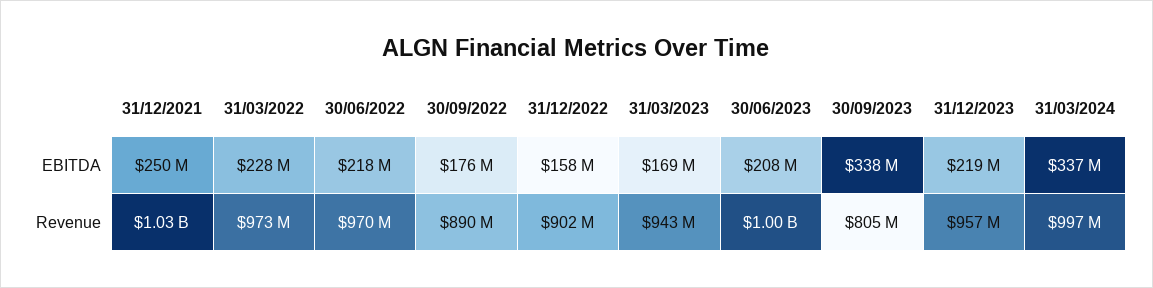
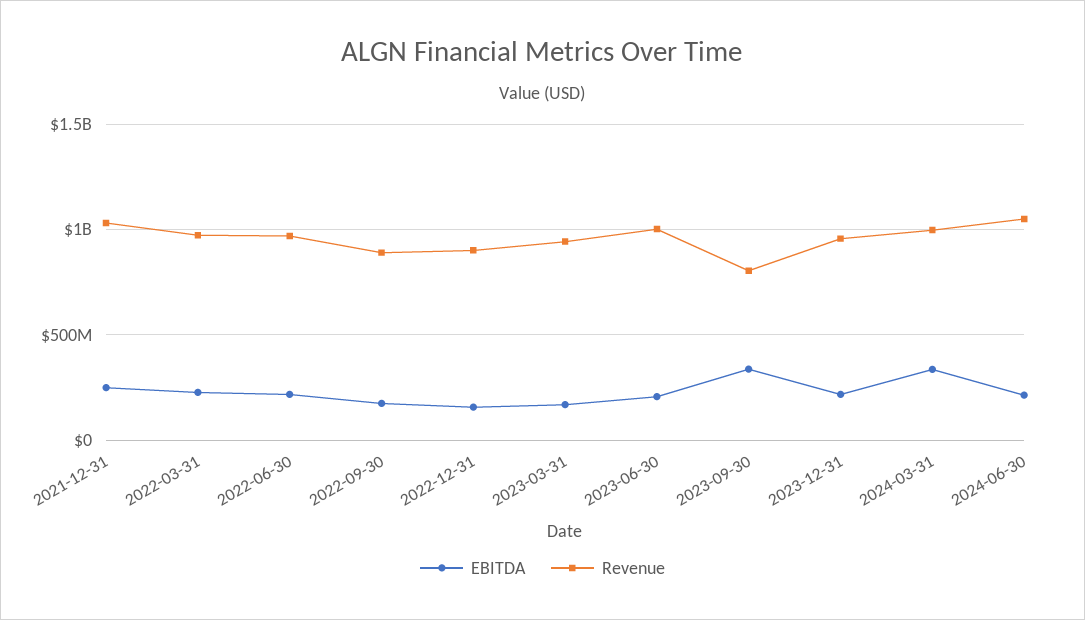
EBITDA, 2024-06-30: none -> 200000000
Revenue, 2024-06-30: none -> 1050000000

